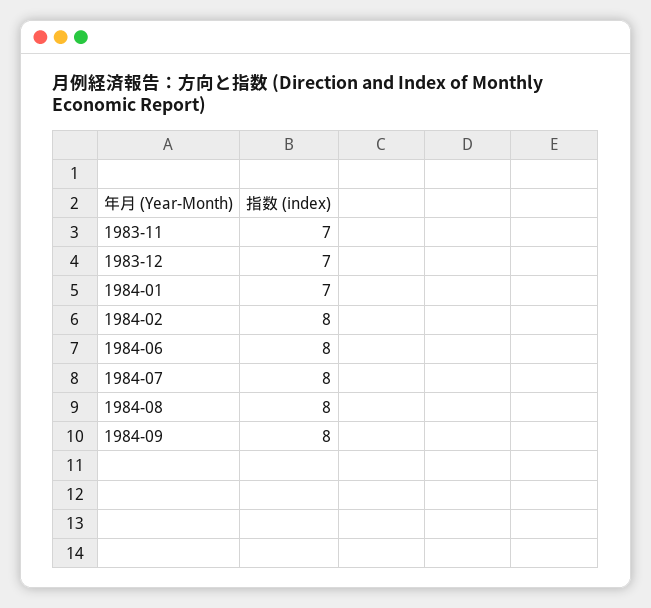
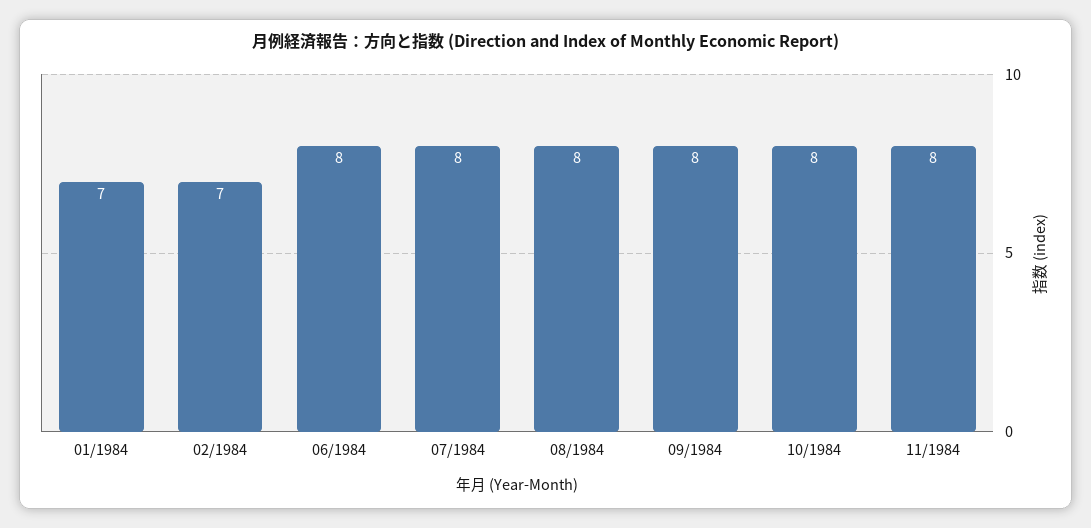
1983-11: 7 -> none
1983-12: 7 -> none
1984-02: 8 -> 7
10/1984: none -> 8
11/1984: none -> 8

